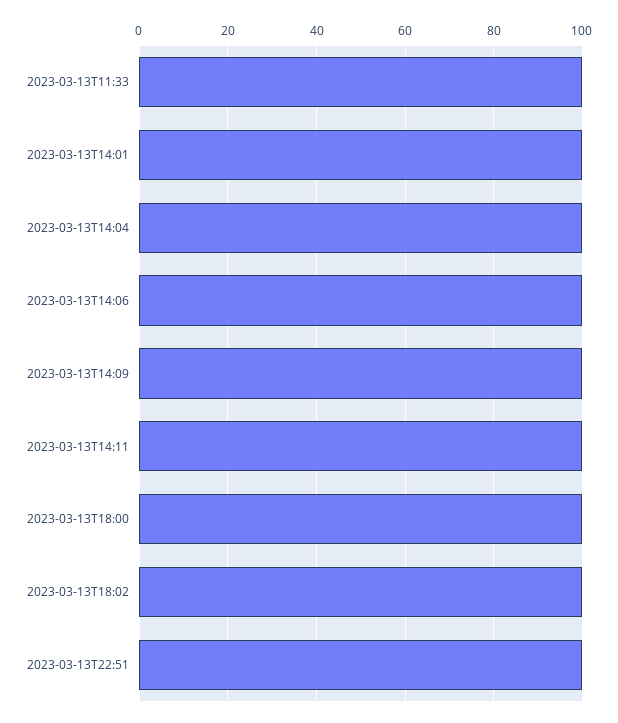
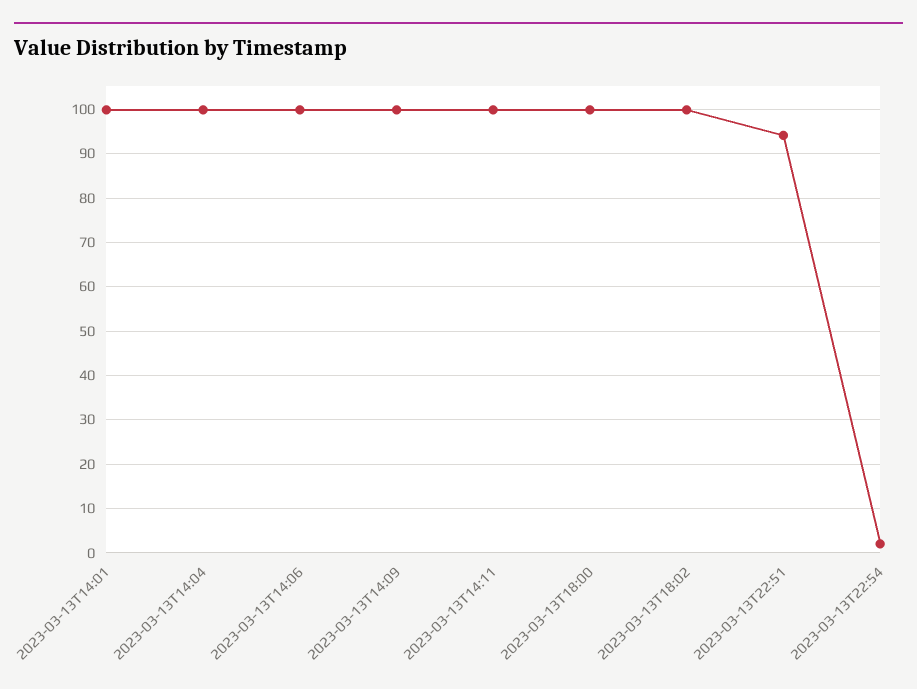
2023-03-13T11:33: 100 -> none
2023-03-13T22:51: 100 -> 94
2023-03-13T22:54: none -> 2

